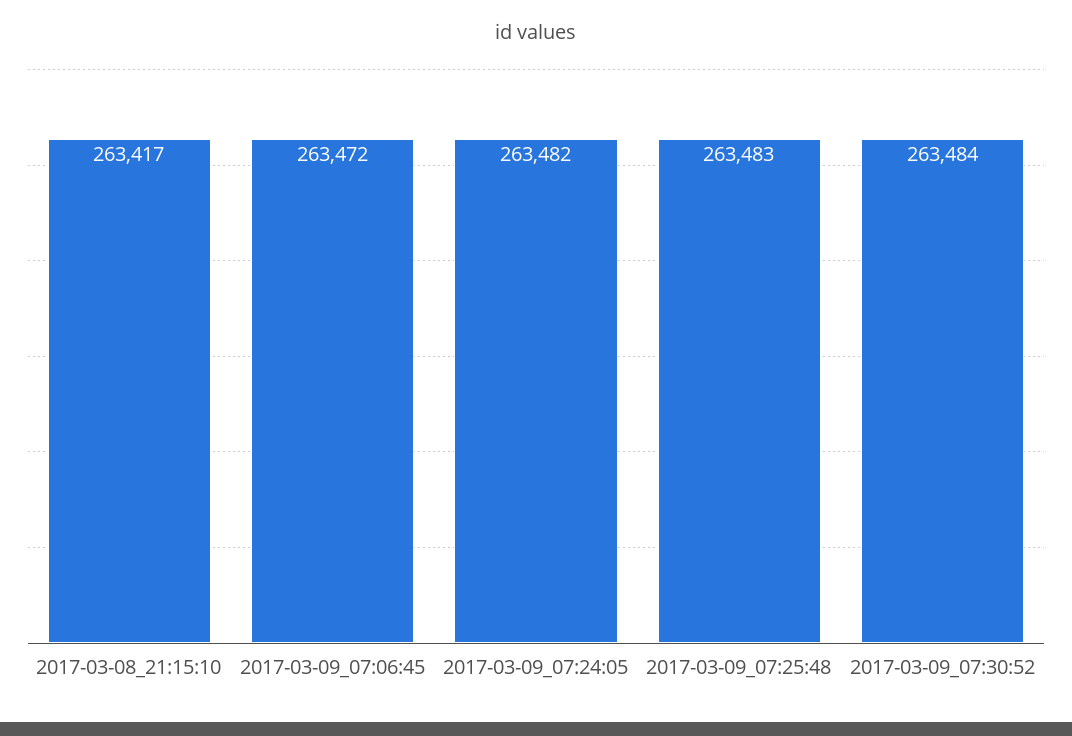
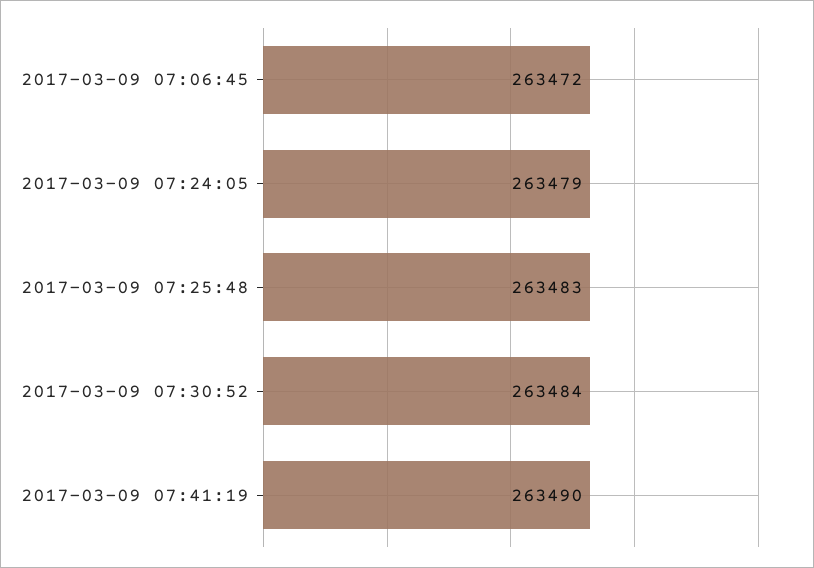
2017-03-08_21:15:10: 263417 -> none
2017-03-09_07:24:05: 263482 -> 263479
2017-03-09 07:41:19: none -> 263490

